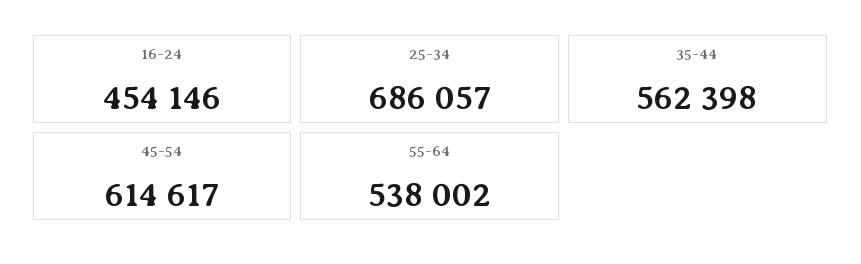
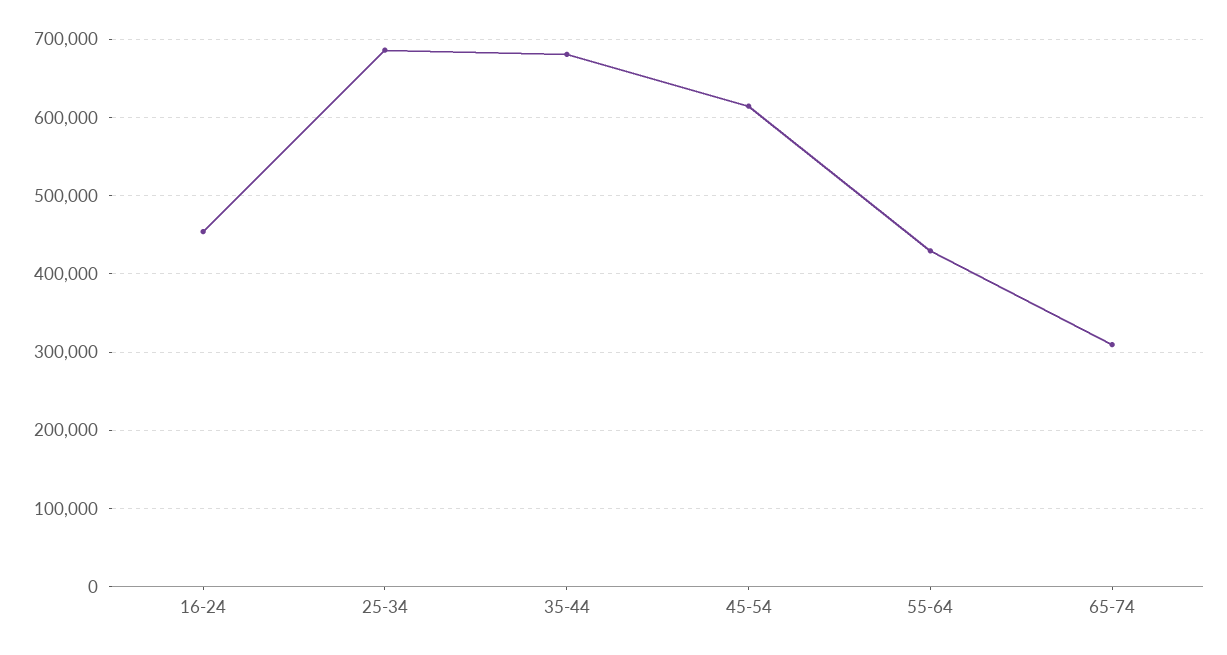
35-44: 562398 -> 680000
55-64: 538002 -> 430000
65-74: none -> 310000

